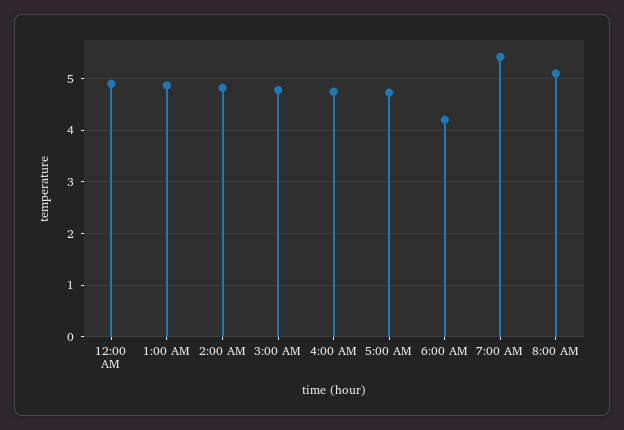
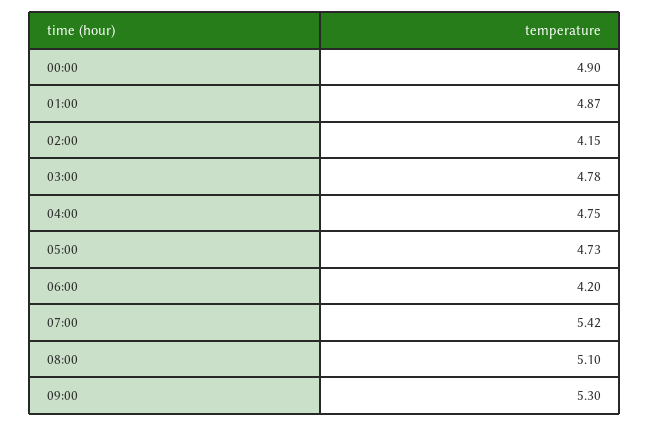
2:00 AM: 4.8 -> 4.15
09:00: none -> 5.3

